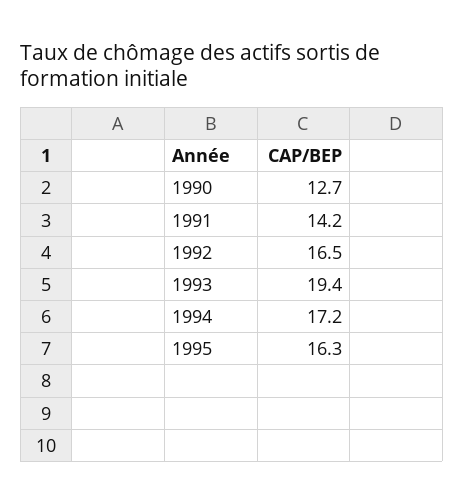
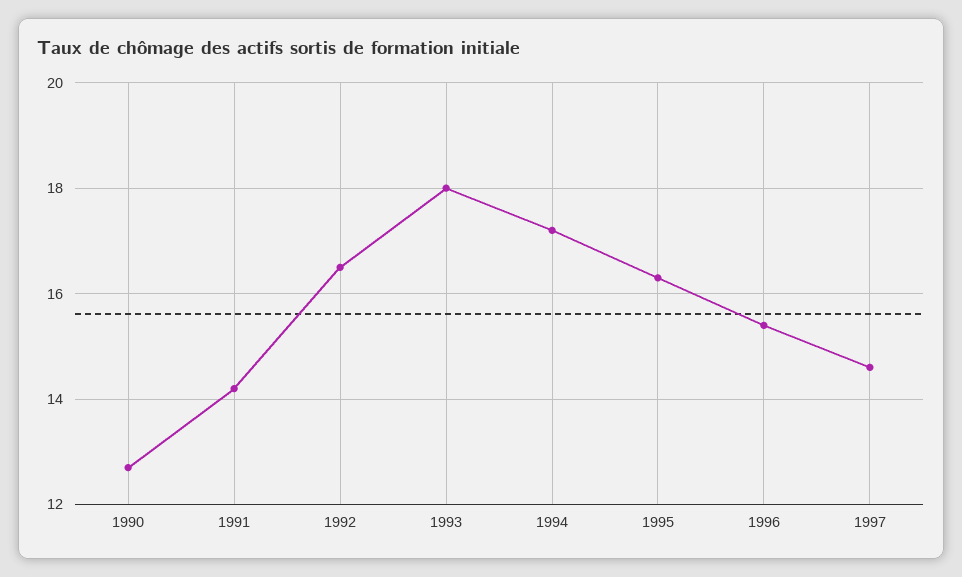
1993: 19.4 -> 18
1996: none -> 15.5
1997: none -> 14.5

